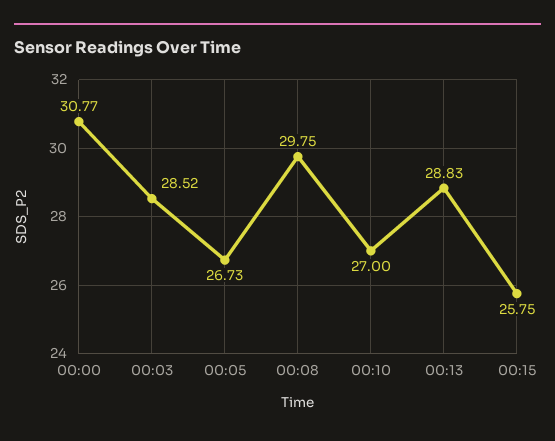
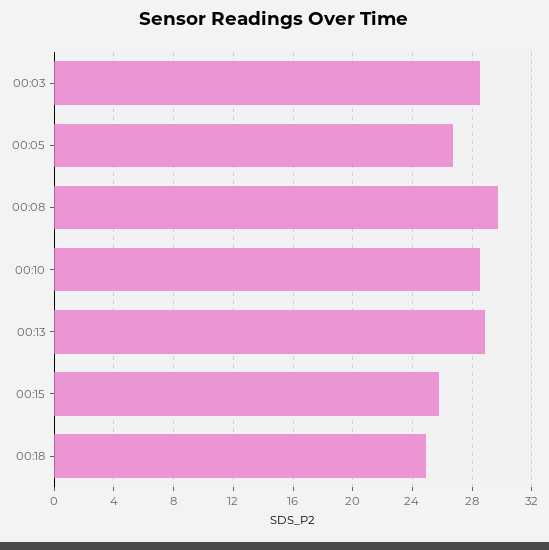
00:00: 30.77 -> none
00:10: 27 -> 28.5
00:18: none -> 25

